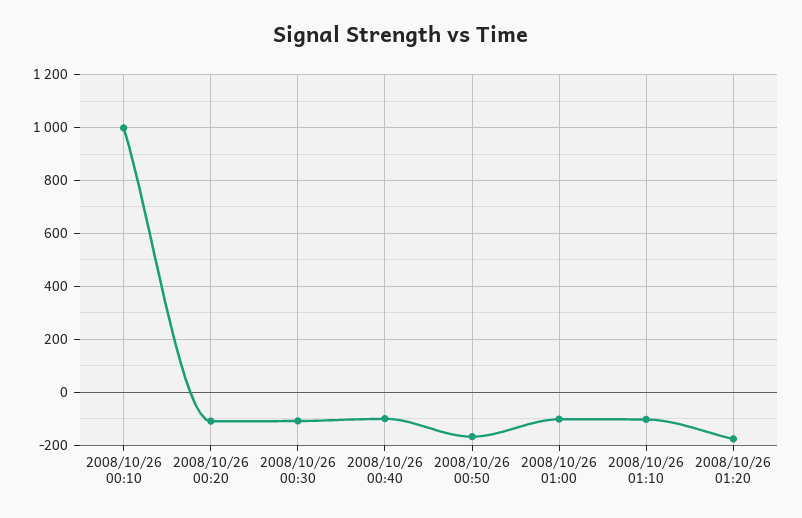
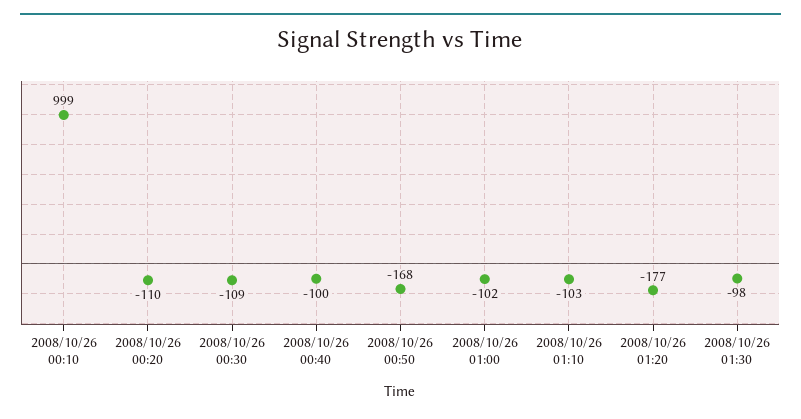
2008/10/26 01:30: none -> -98

